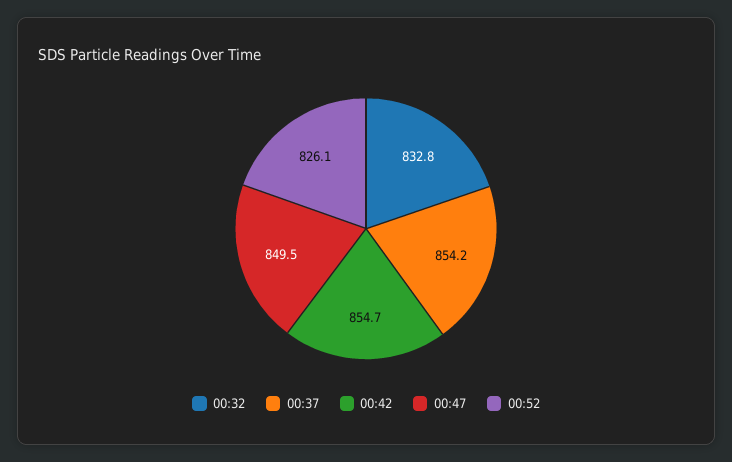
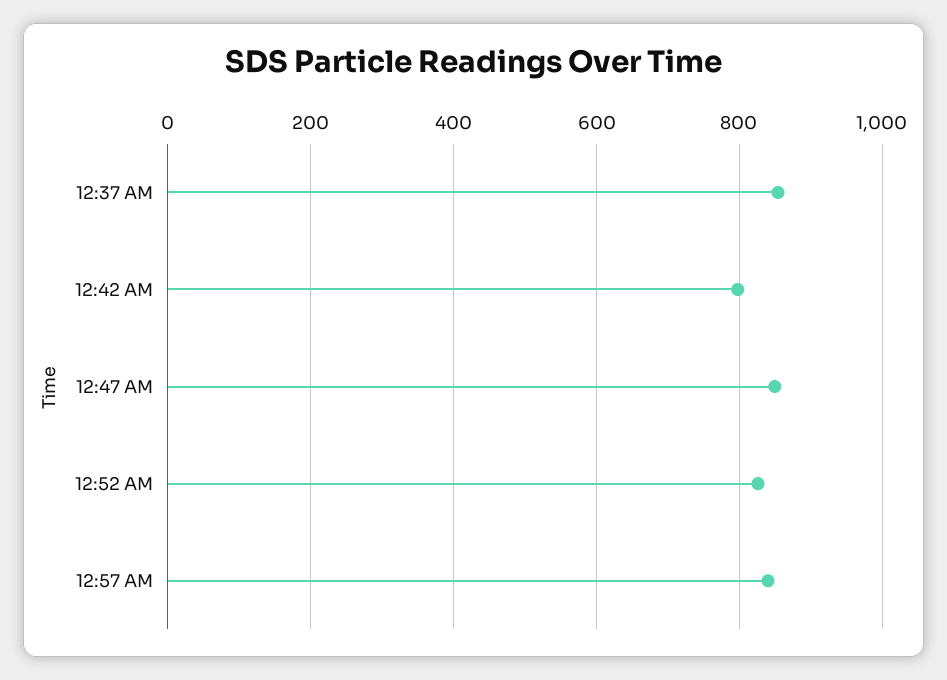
00:32: 832.8 -> none
00:42: 854.7 -> 800
12:57 AM: none -> 840

